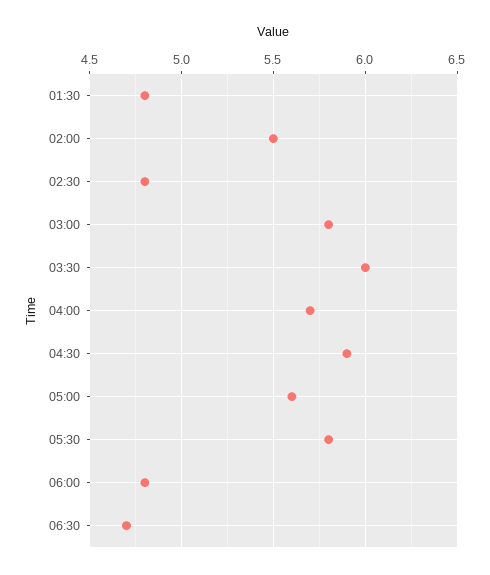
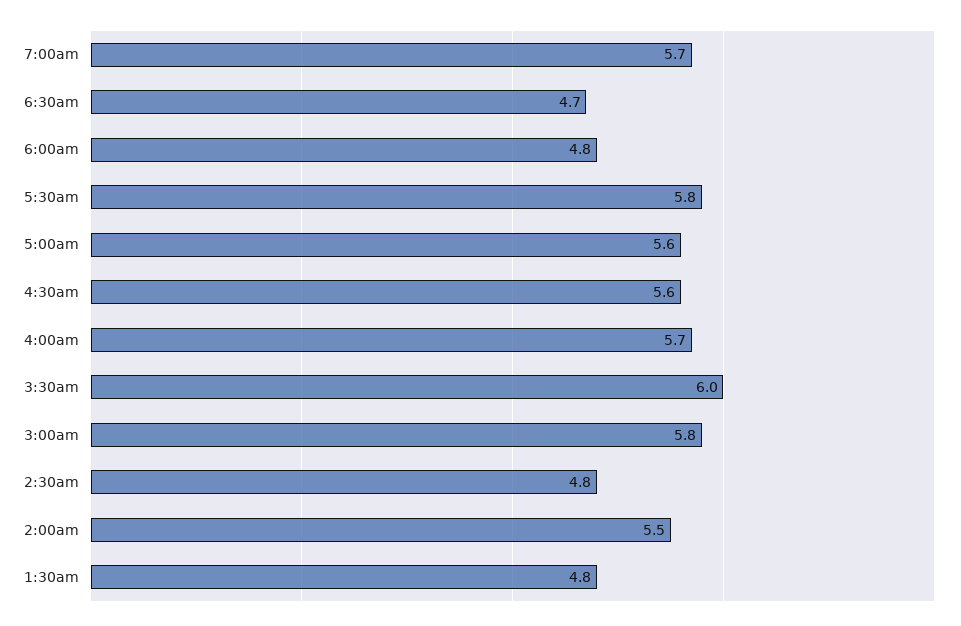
04:30: 5.9 -> 5.6
7:00am: none -> 5.7

